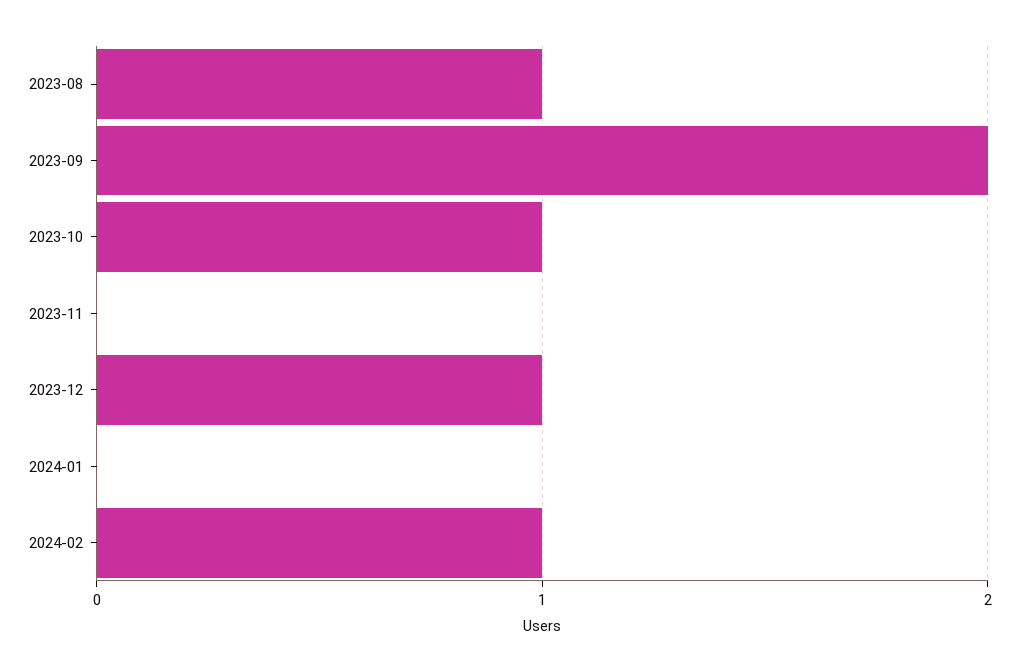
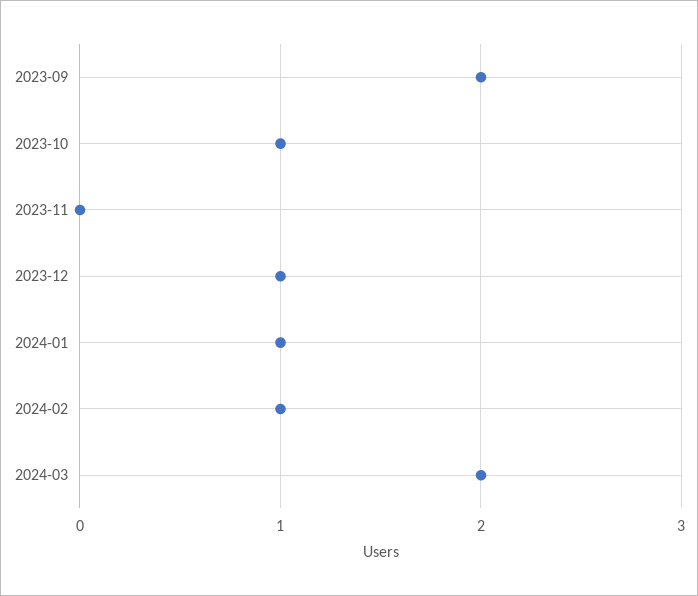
2023-08: 1 -> none
2024-01: 0 -> 1
2024-03: none -> 2

